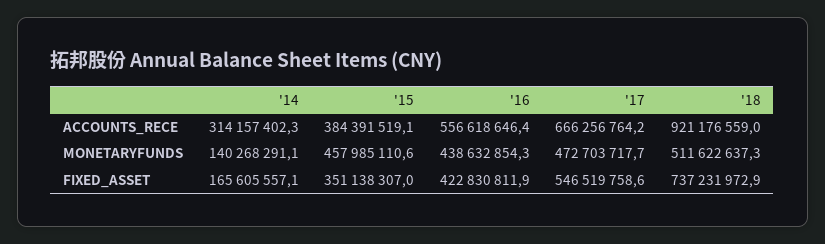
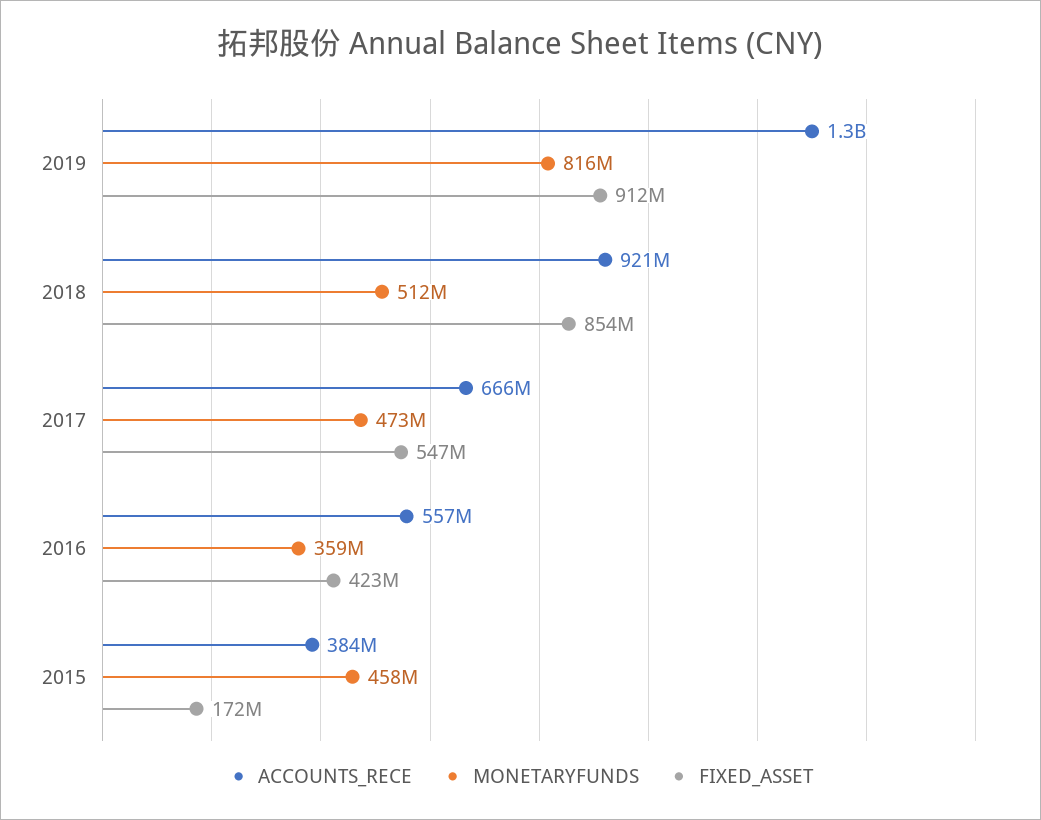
ACCOUNTS_RECE, '14: 314157402.3 -> none
MONETARYFUNDS, '14: 140268291.1 -> none
MONETARYFUNDS, '16: 438632854.3 -> 359000000
FIXED_ASSET, '14: 165605557.1 -> none
FIXED_ASSET, '15: 351138307 -> 172000000
FIXED_ASSET, '18: 737231972.9 -> 854000000
ACCOUNTS_RECE, 2019: none -> 1300000000
MONETARYFUNDS, 2019: none -> 816000000
FIXED_ASSET, 2019: none -> 912000000

